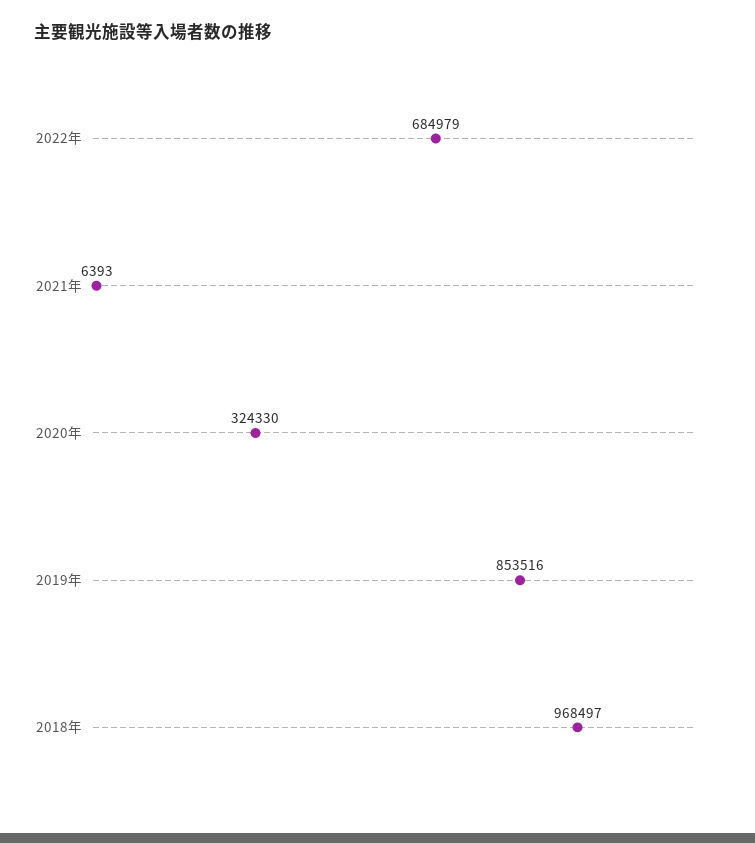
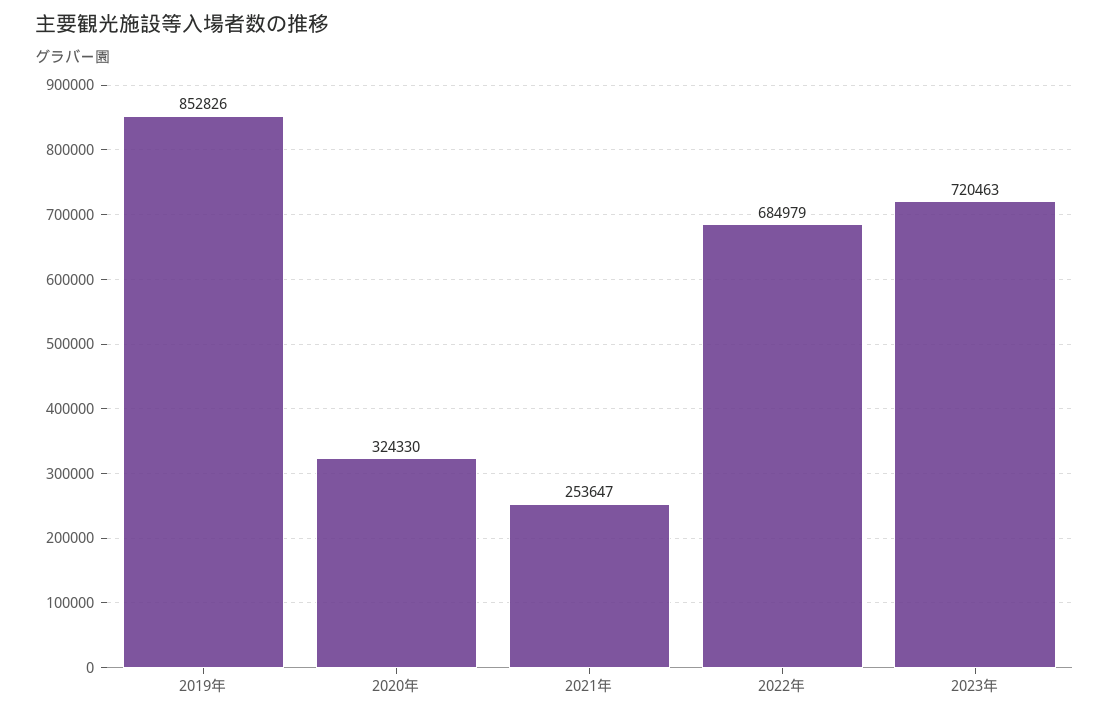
2021年: 6393 -> 253647
2019年: 853516 -> 852826
2018年: 968497 -> none
2023年: none -> 720463

